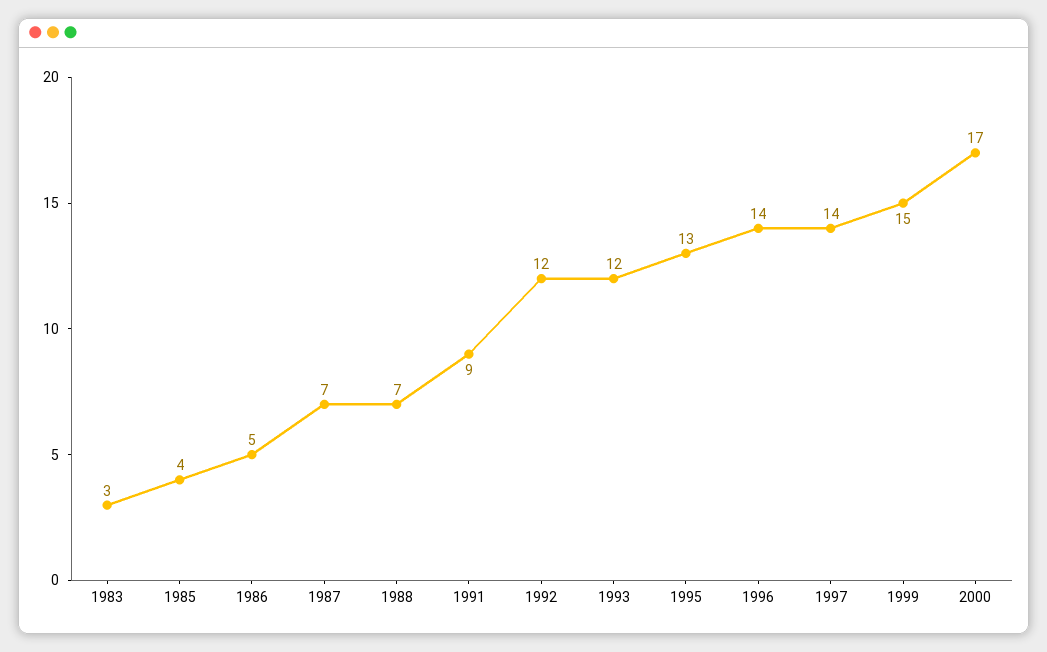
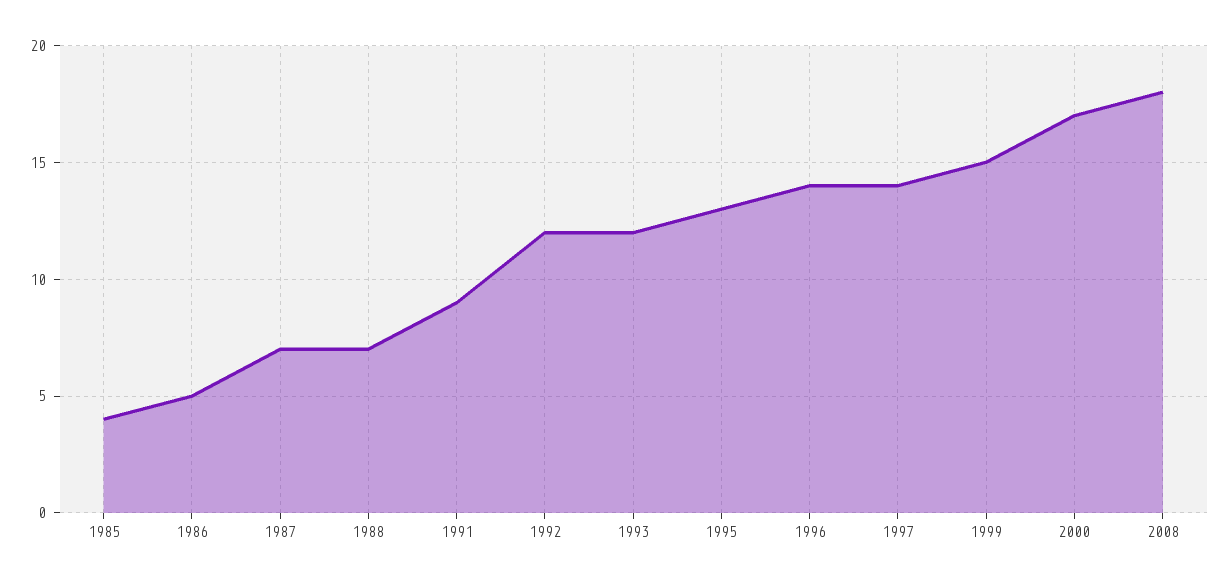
1983: 3 -> none
2008: none -> 18

